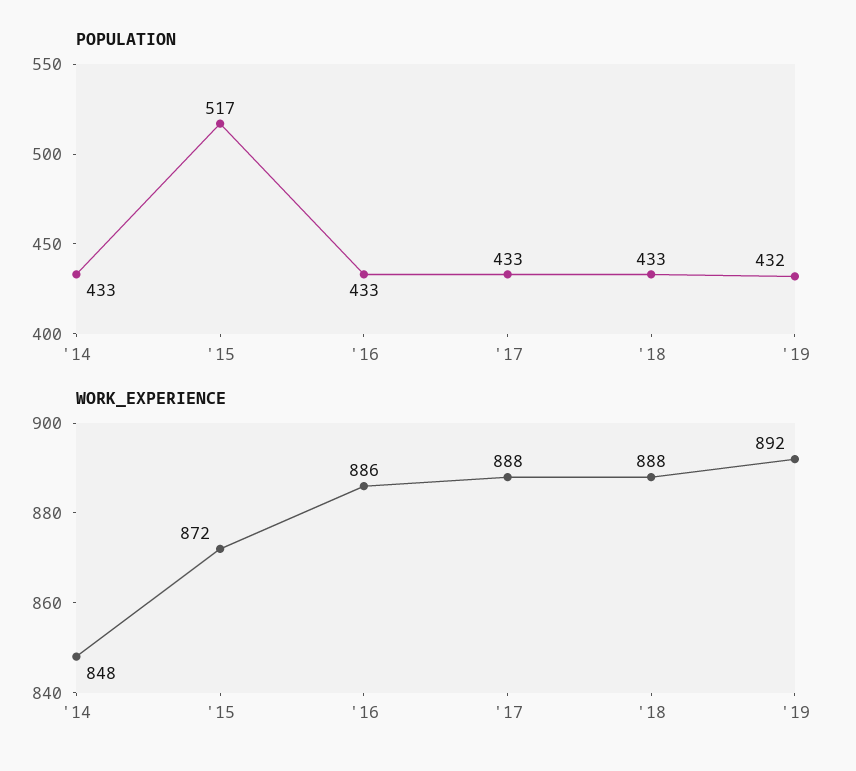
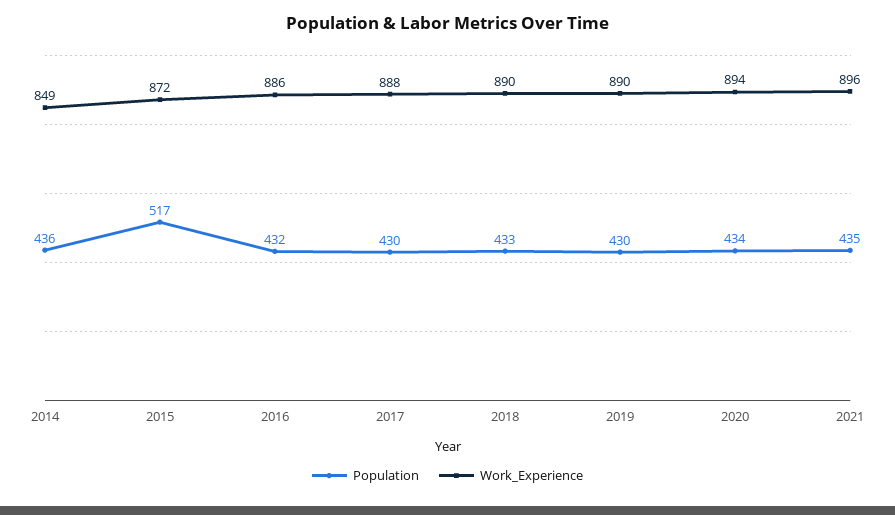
POPULATION, '14: 433 -> 436
POPULATION, '16: 433 -> 432
POPULATION, '17: 433 -> 430
POPULATION, '19: 432 -> 430
WORK_EXPERIENCE, '14: 848 -> 849
WORK_EXPERIENCE, '18: 888 -> 890
WORK_EXPERIENCE, '19: 892 -> 890
POPULATION, 2020: none -> 434
WORK_EXPERIENCE, 2020: none -> 894
POPULATION, 2021: none -> 435
WORK_EXPERIENCE, 2021: none -> 896

